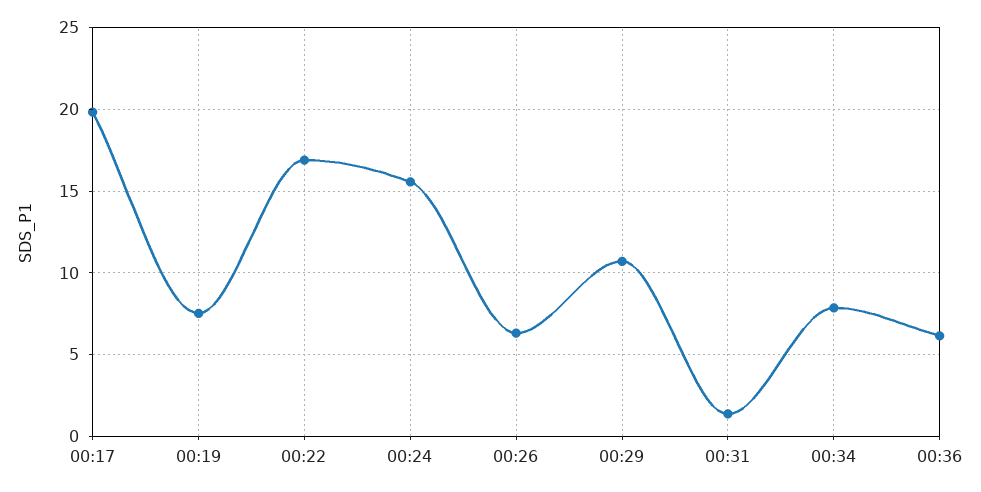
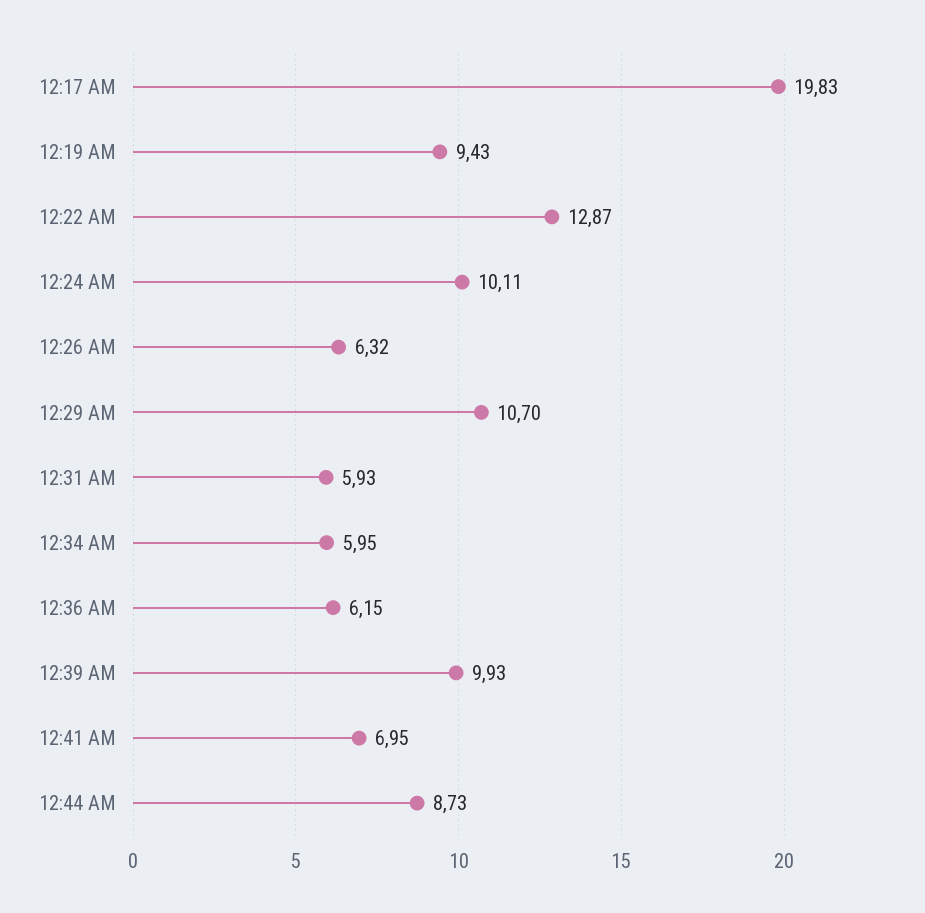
00:19: 7.5 -> 9.43
00:22: 17 -> 12.87
00:24: 15.5 -> 10.11
00:31: 1.5 -> 5.93
00:34: 8 -> 5.95
12:39 AM: none -> 9.93
12:41 AM: none -> 6.95
12:44 AM: none -> 8.73

